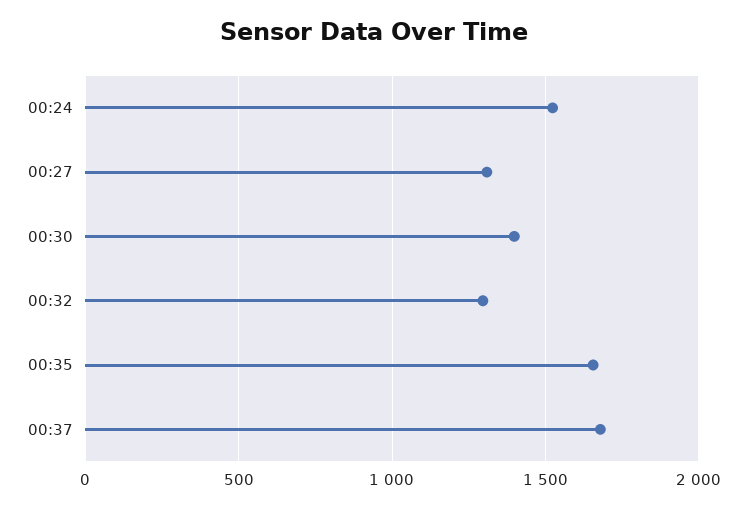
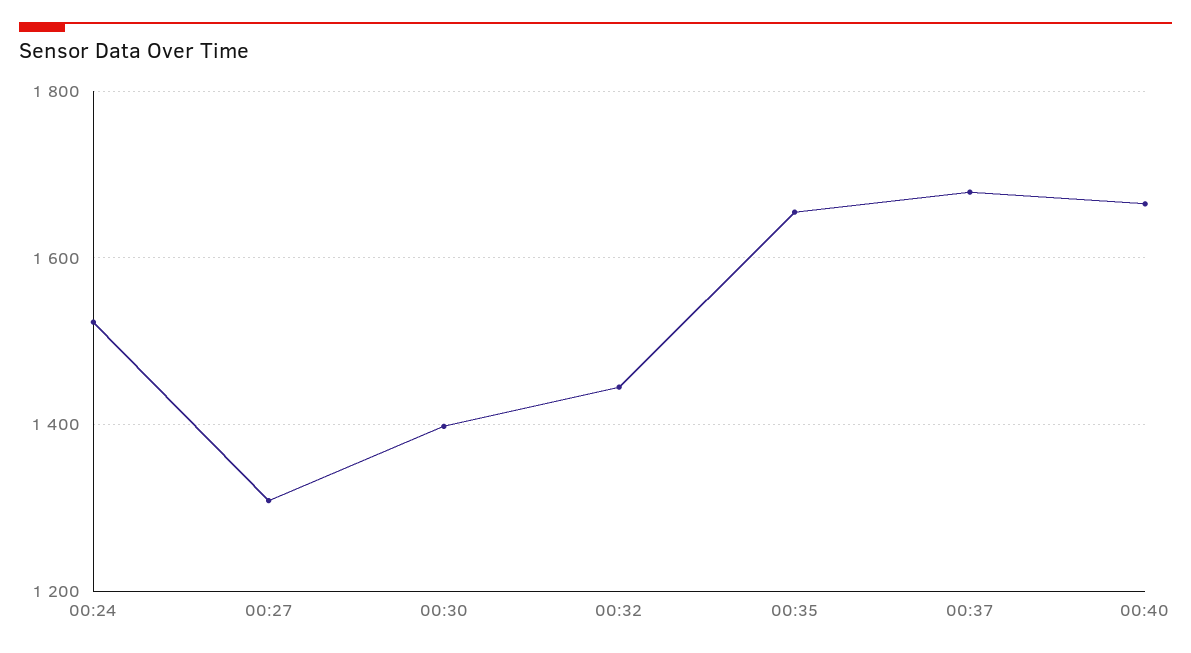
00:32: 1300 -> 1440
00:40: none -> 1660

